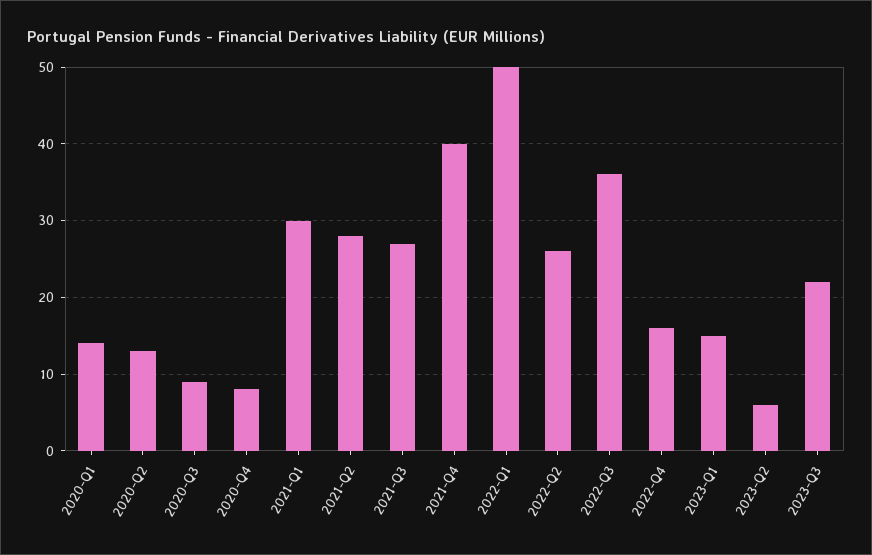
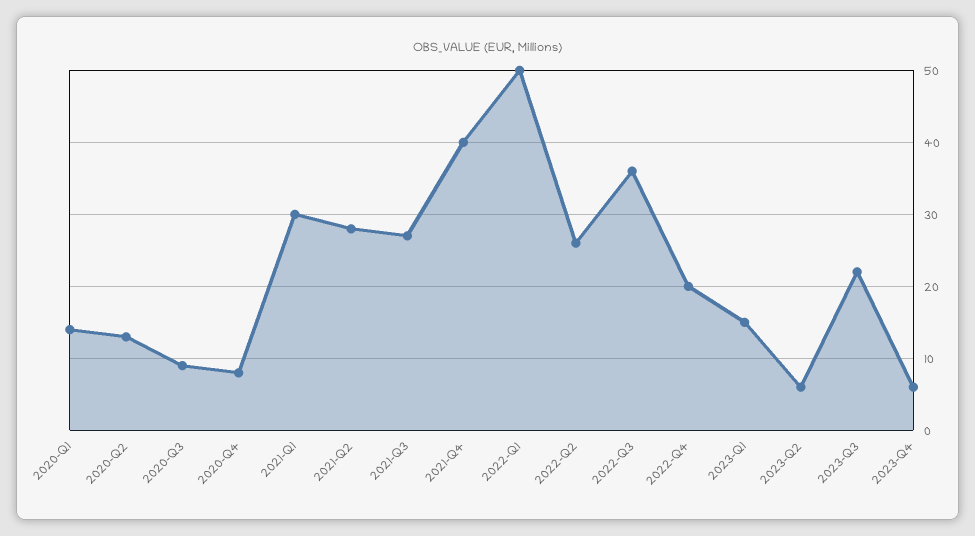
2022-Q4: 16 -> 20
2023-Q4: none -> 6

